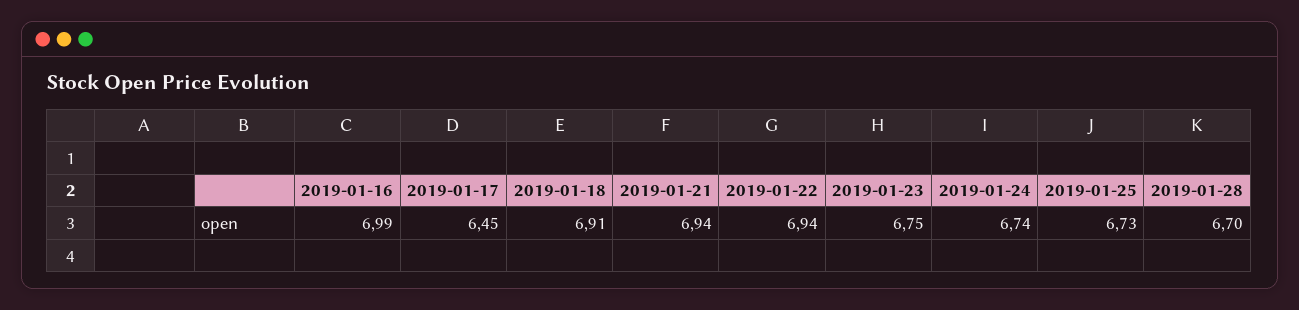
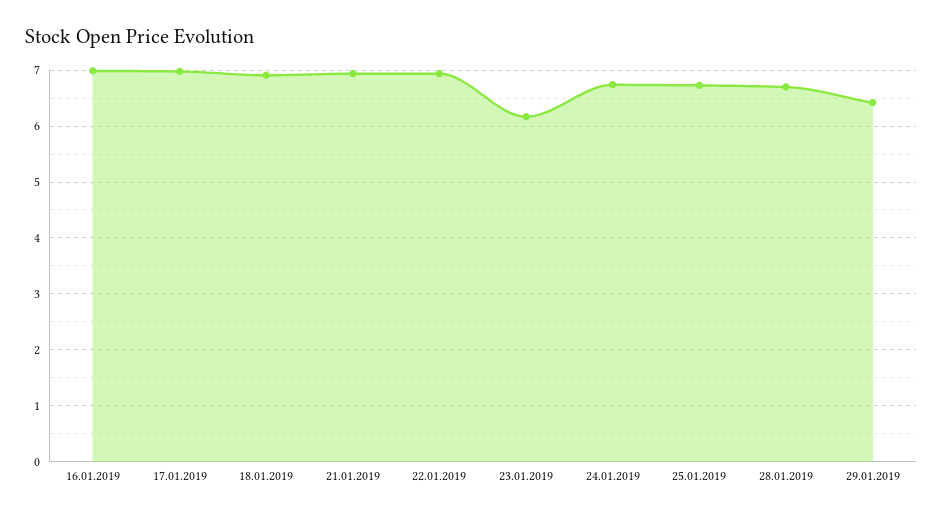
2019-01-17: 6.45 -> 7
2019-01-23: 6.75 -> 6.2
29.01.2019: none -> 6.4

